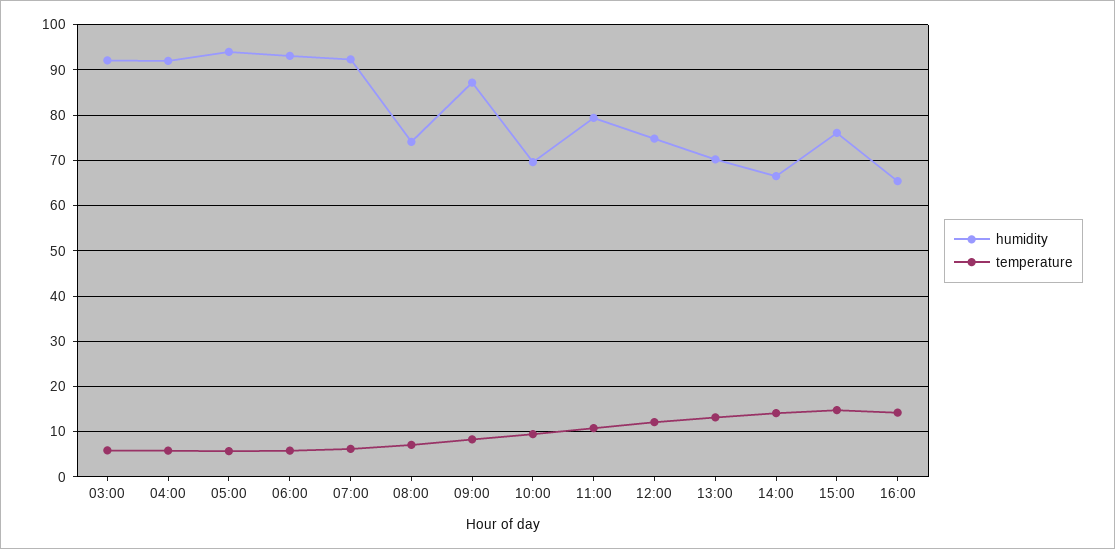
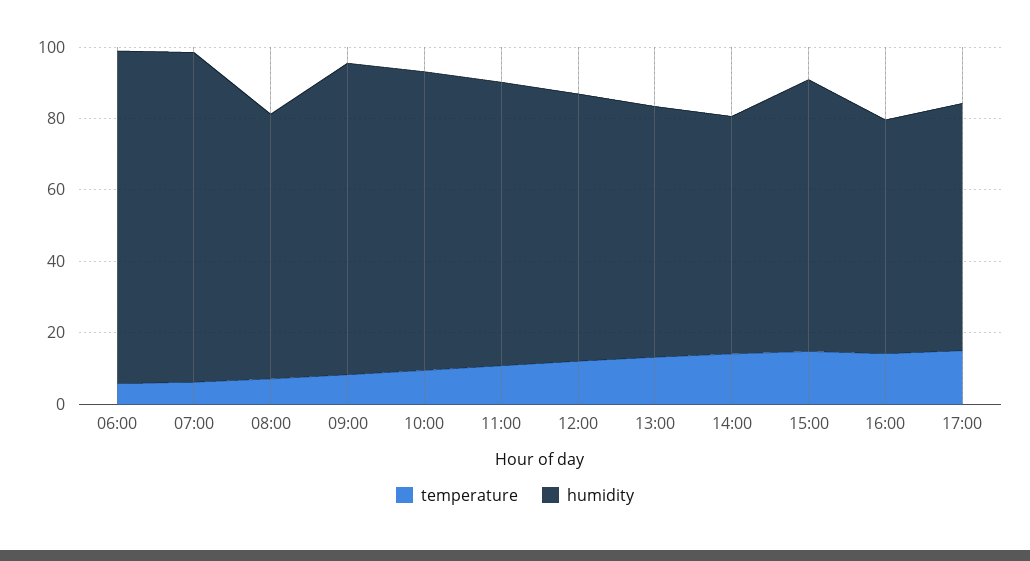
humidity, 03:00: 92 -> none
temperature, 03:00: 6 -> none
humidity, 04:00: 92 -> none
temperature, 04:00: 6 -> none
humidity, 05:00: 94 -> none
temperature, 05:00: 6 -> none
humidity, 10:00: 70 -> 85
temperature, 17:00: none -> 15
humidity, 17:00: none -> 70

